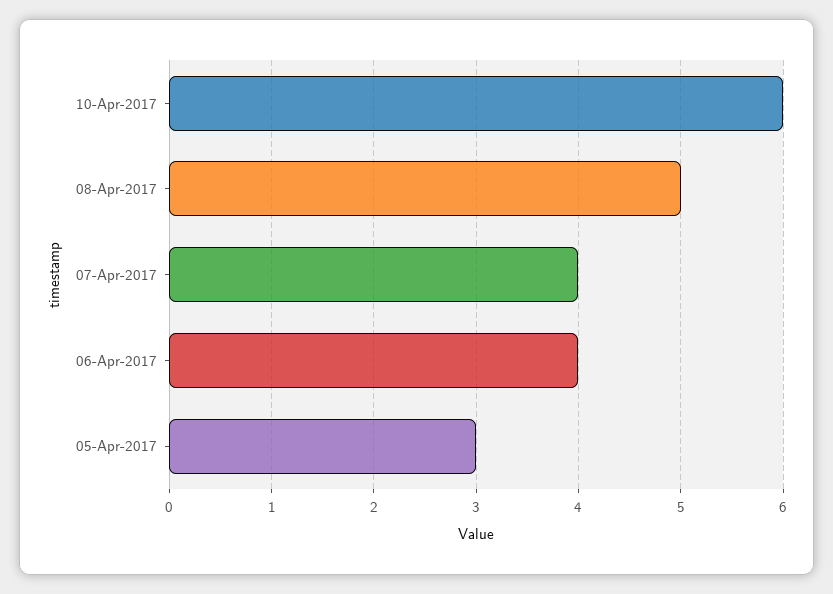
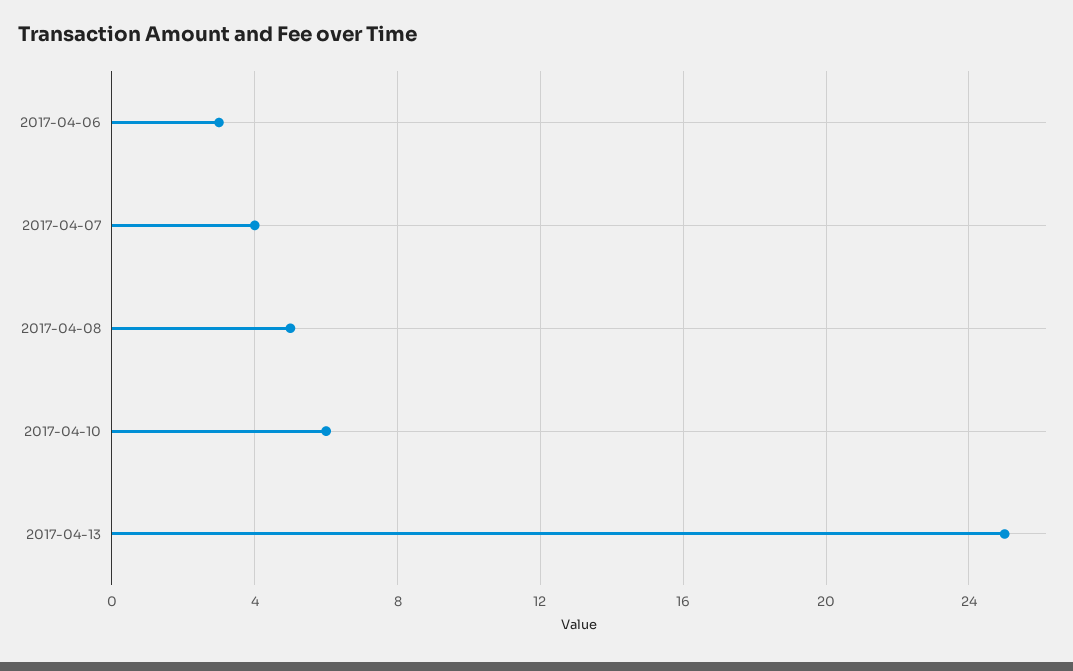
06-Apr-2017: 4 -> 3
05-Apr-2017: 3 -> none
2017-04-13: none -> 25

